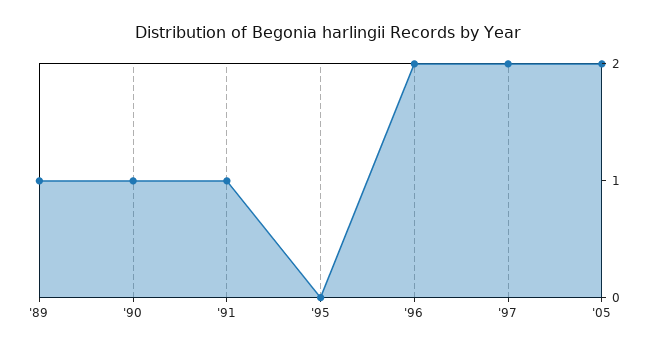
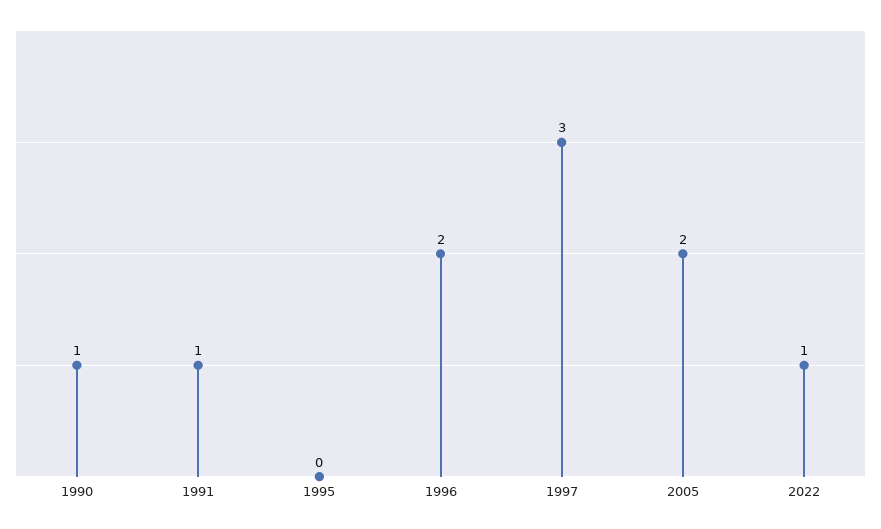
'89: 1 -> none
'97: 2 -> 3
2022: none -> 1

